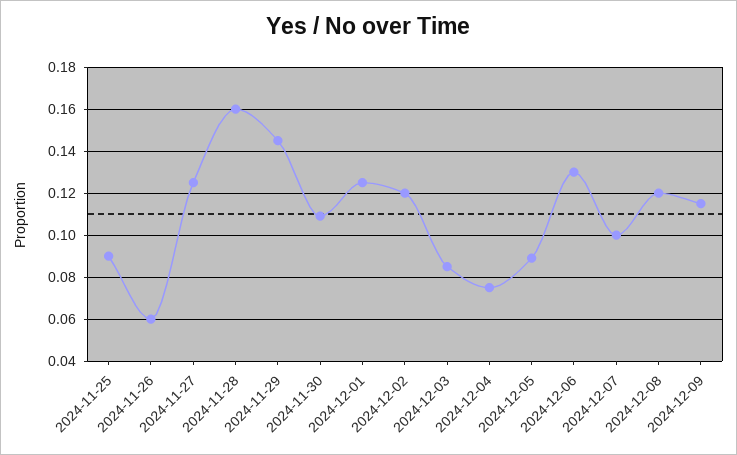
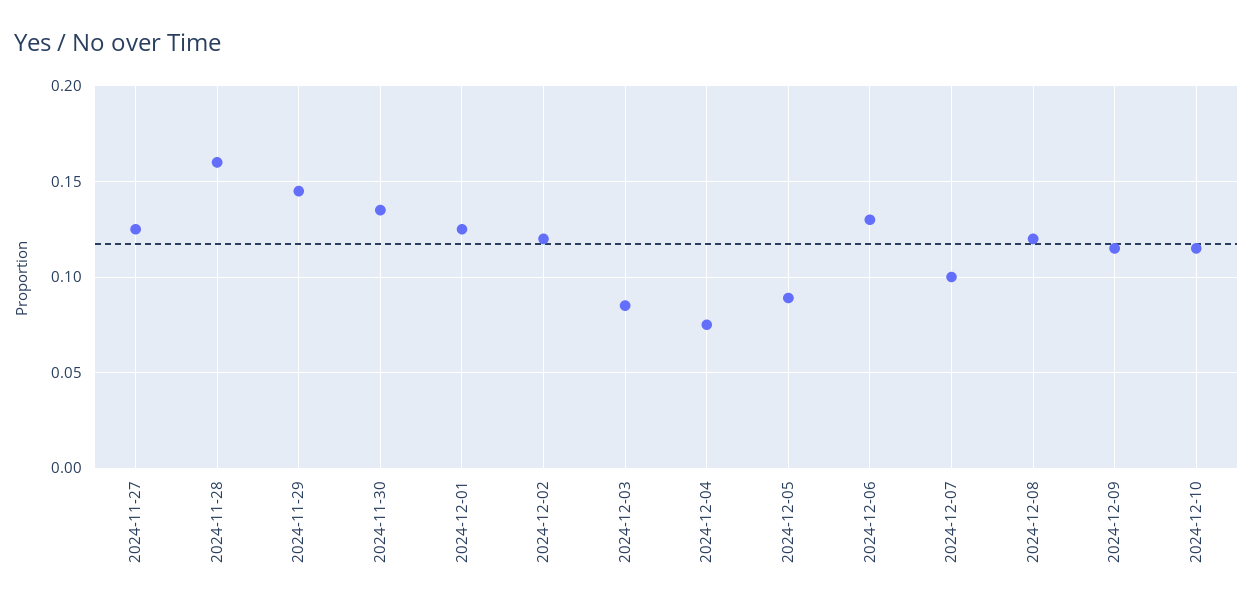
2024-11-25: 0.09 -> none
2024-11-26: 0.06 -> none
2024-11-30: 0.11 -> 0.135
2024-12-10: none -> 0.115

